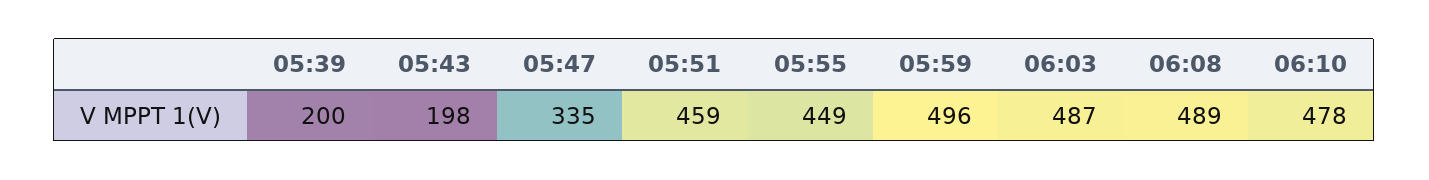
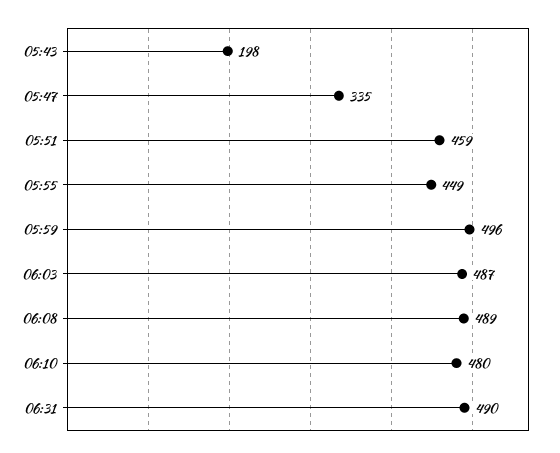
05:39: 200 -> none
06:10: 478 -> 480
06:31: none -> 490

